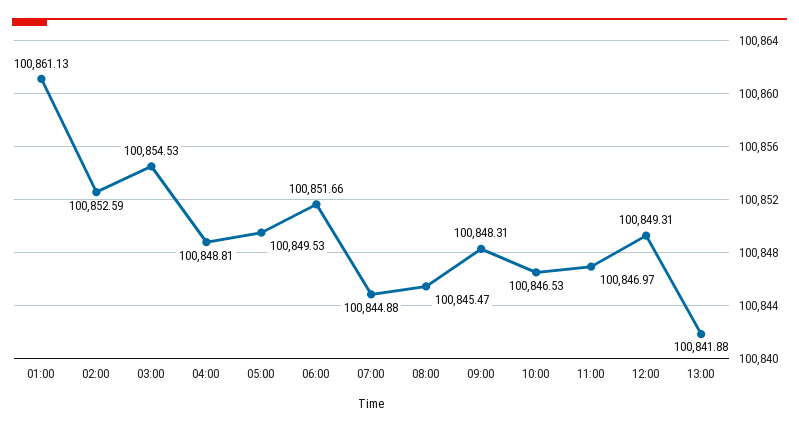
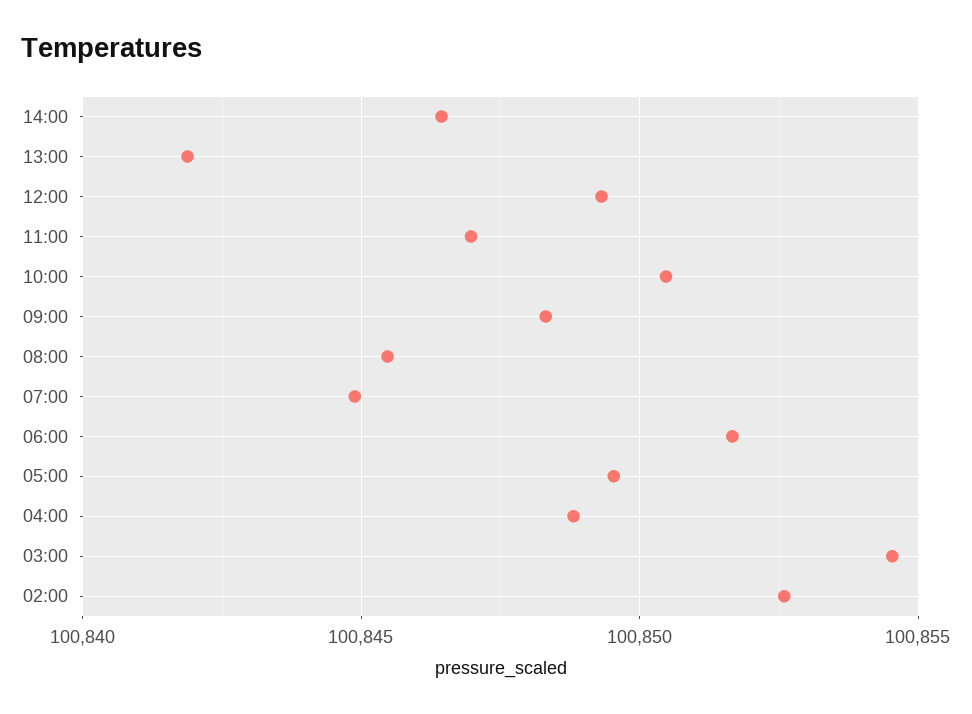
01:00: 100861.13 -> none
10:00: 100846.53 -> 100850.5
14:00: none -> 100846.5

